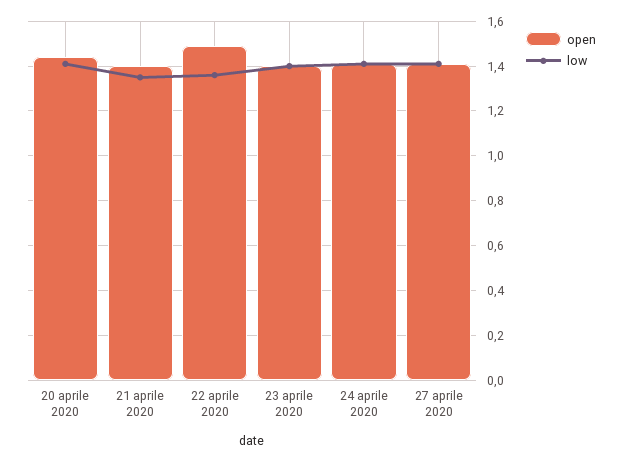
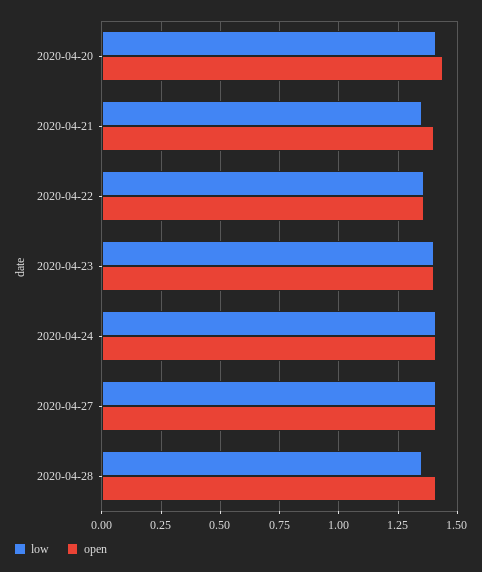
open, 22 aprile 2020: 1.5 -> 1.35
low, 2020-04-28: none -> 1.35
open, 2020-04-28: none -> 1.4

